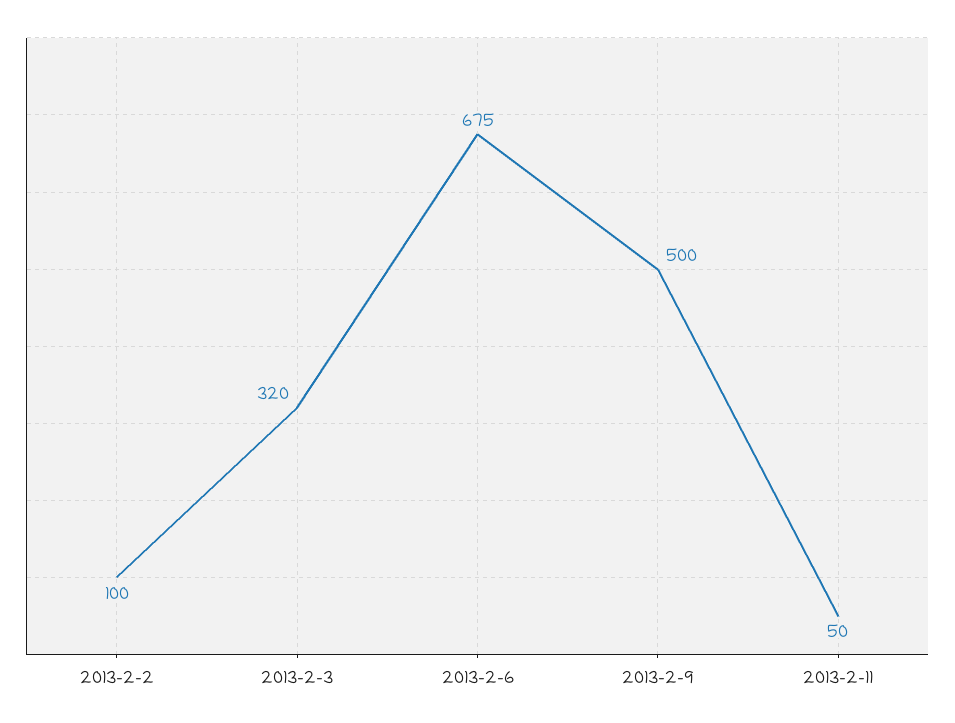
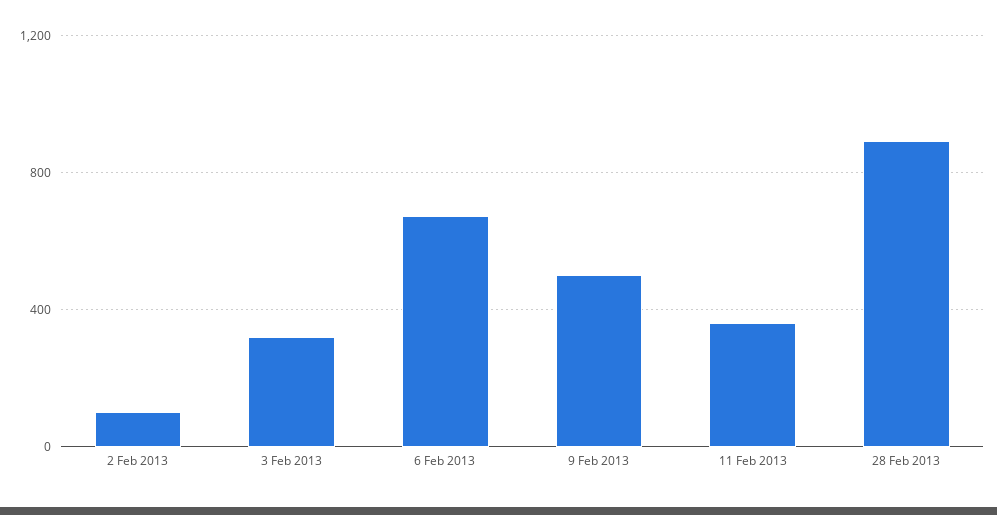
2013-2-11: 50 -> 350
28 Feb 2013: none -> 900

